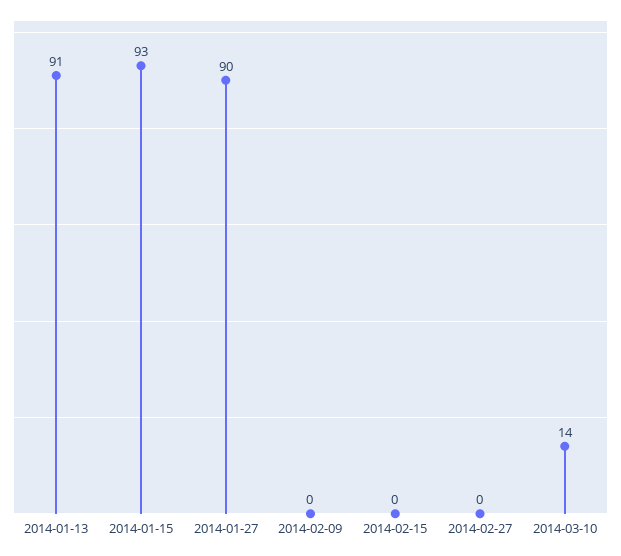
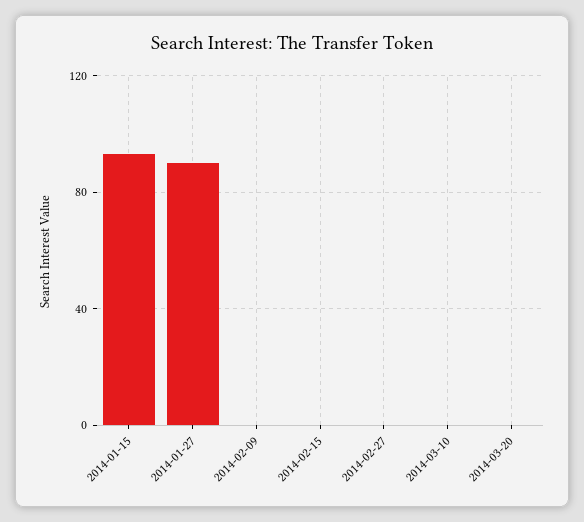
2014-01-13: 91 -> none
2014-03-10: 14 -> 0
2014-03-20: none -> 0

